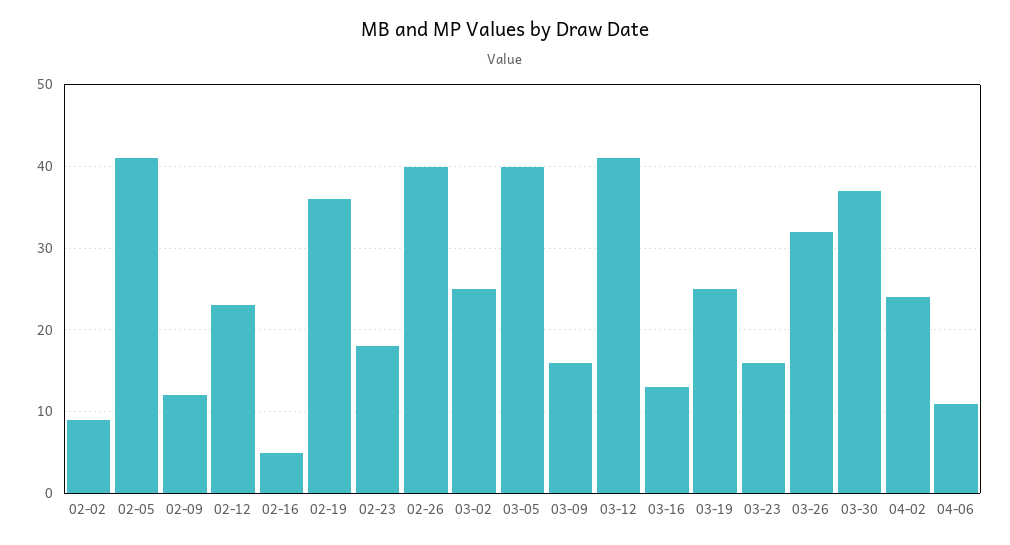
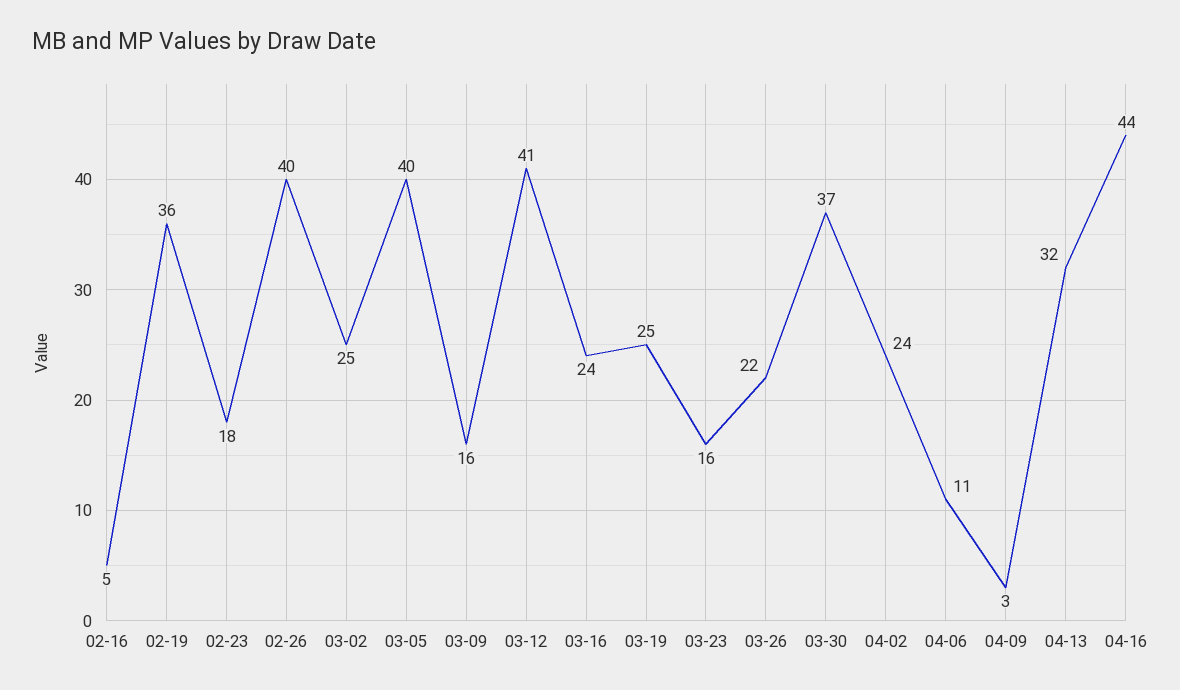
02-02: 9 -> none
02-05: 41 -> none
02-09: 12 -> none
02-12: 23 -> none
03-16: 13 -> 24
03-26: 32 -> 22
04-09: none -> 3
04-13: none -> 32
04-16: none -> 44

